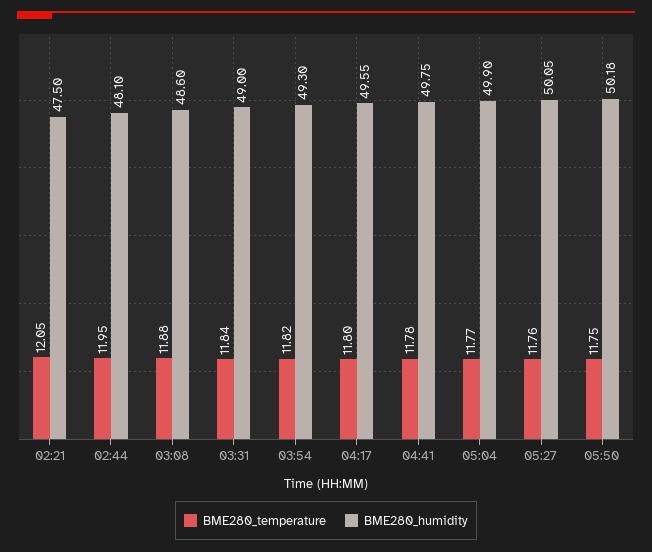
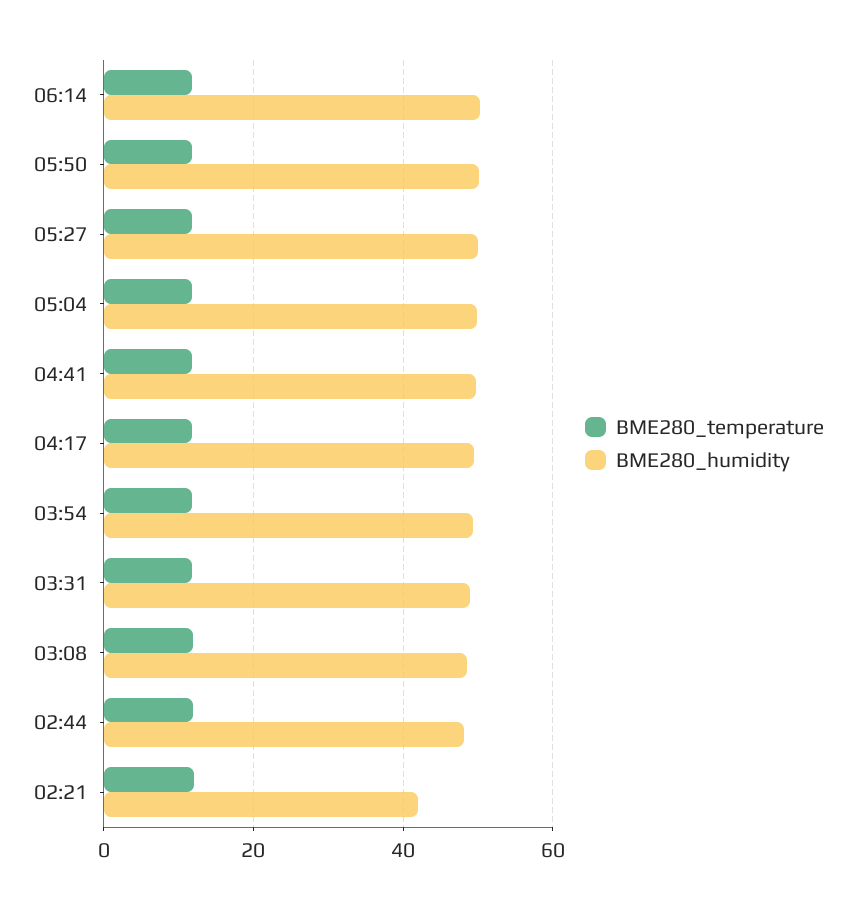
BME280_humidity, 02:21: 47.5 -> 42
BME280_temperature, 06:14: none -> 12
BME280_humidity, 06:14: none -> 50

